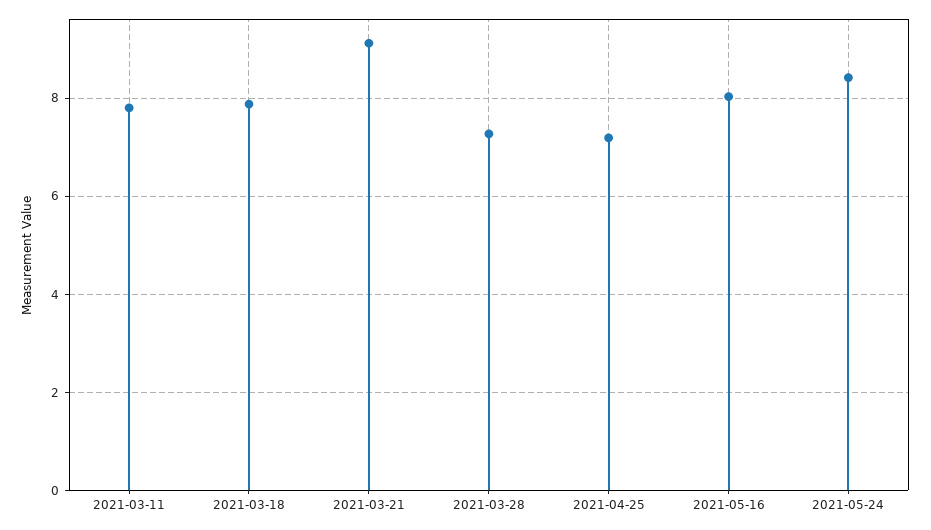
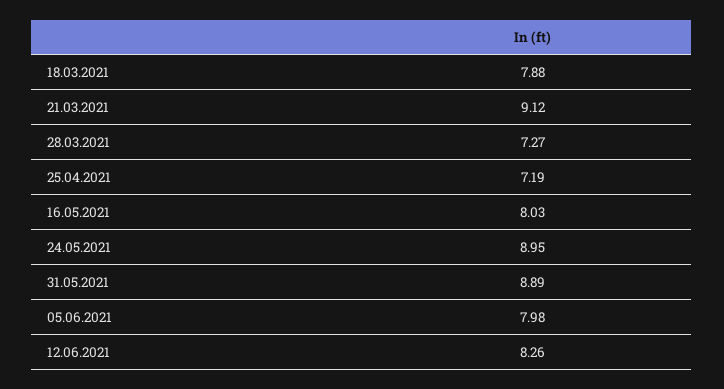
2021-03-11: 7.8 -> none
2021-05-24: 8.4 -> 8.95
31.05.2021: none -> 8.89
05.06.2021: none -> 7.98
12.06.2021: none -> 8.26

